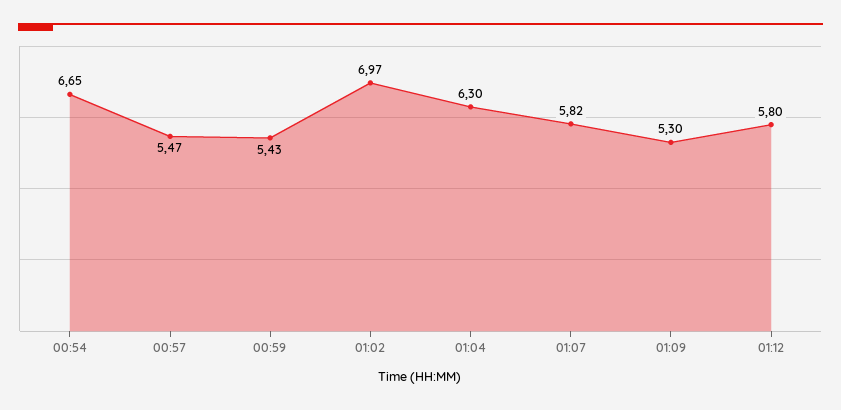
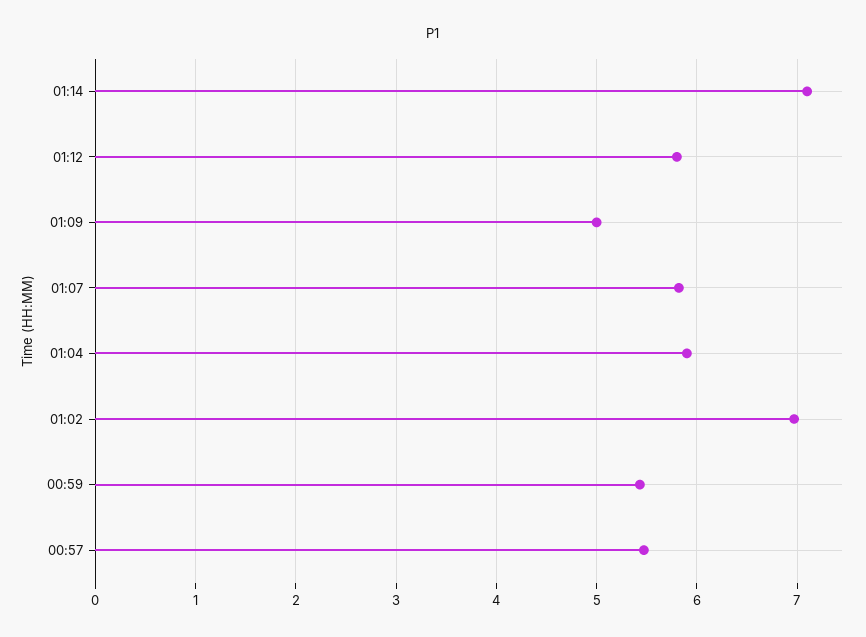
00:54: 6.65 -> none
01:04: 6.3 -> 5.9
01:09: 5.3 -> 5
01:14: none -> 7.1

